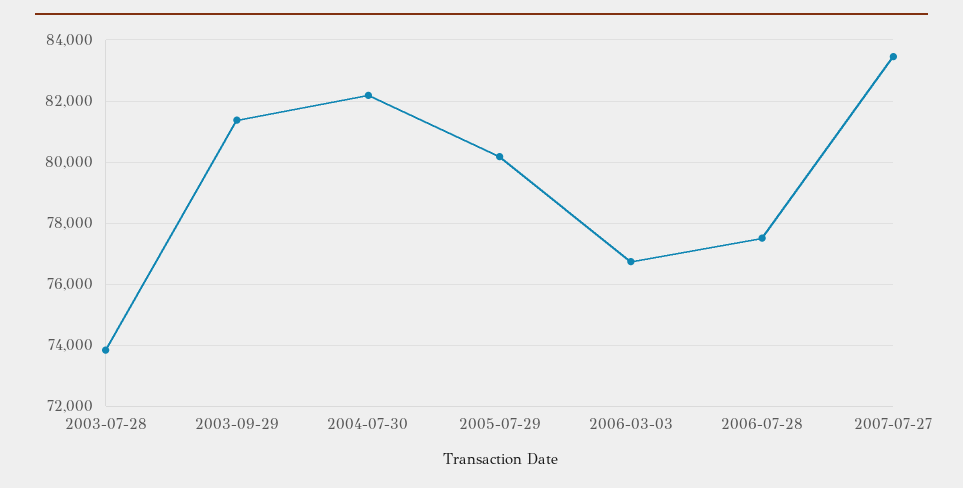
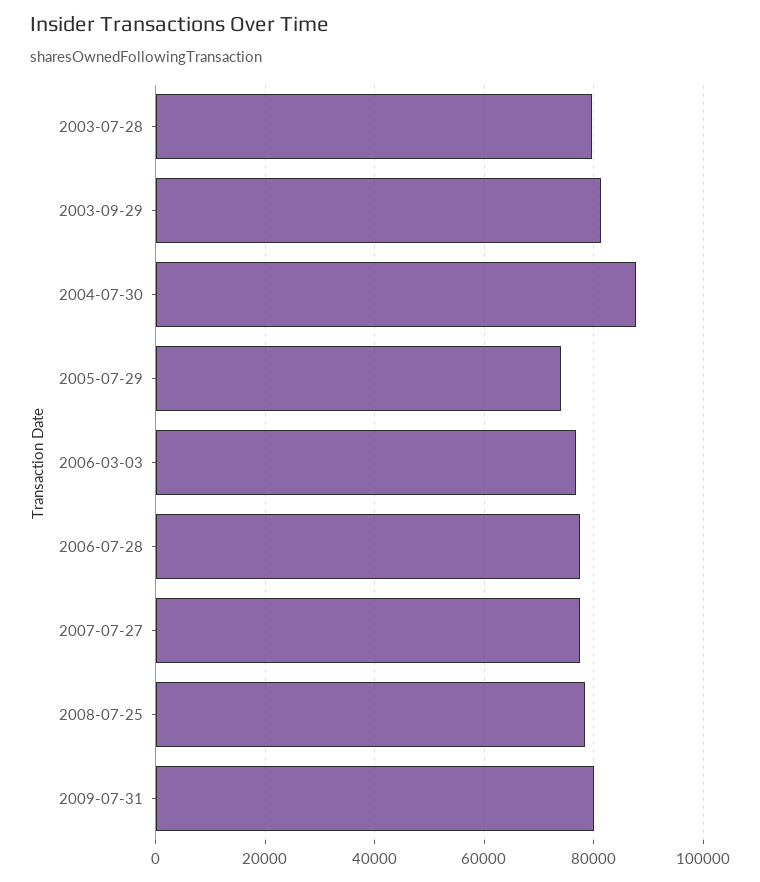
2003-07-28: 73800 -> 80000
2004-07-30: 82200 -> 88000
2005-07-29: 80200 -> 74000
2007-07-27: 83400 -> 78000
2008-07-25: none -> 78000
2009-07-31: none -> 80000

